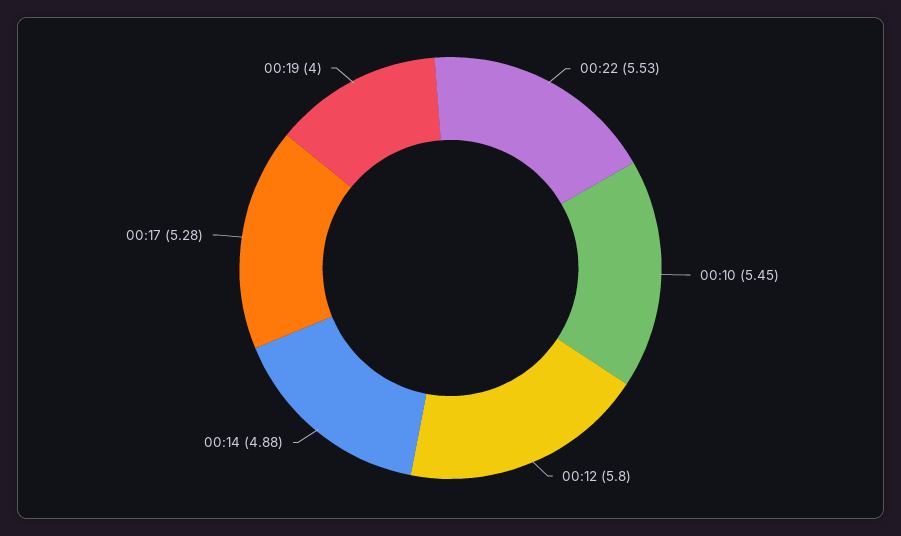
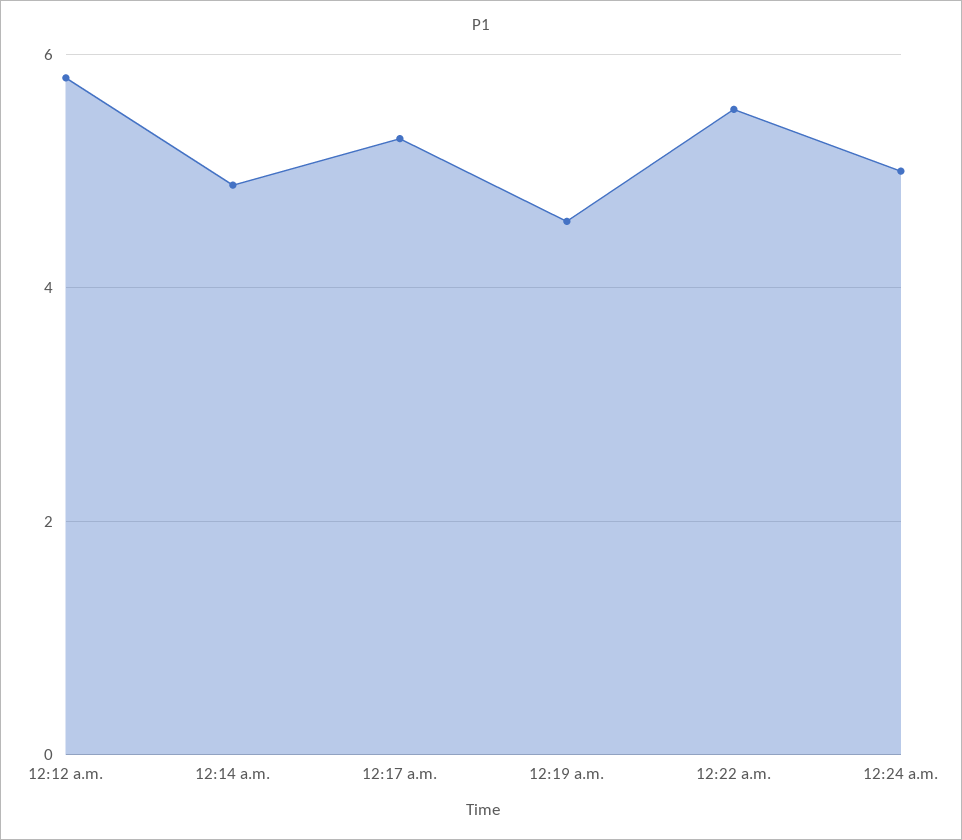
00:10: 5.45 -> none
00:19: 4 -> 4.6
12:24 a.m.: none -> 5

